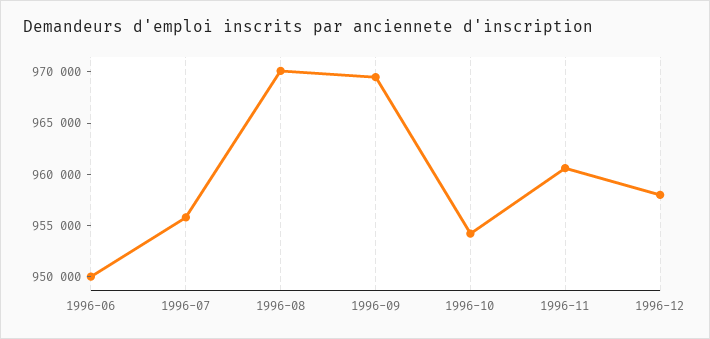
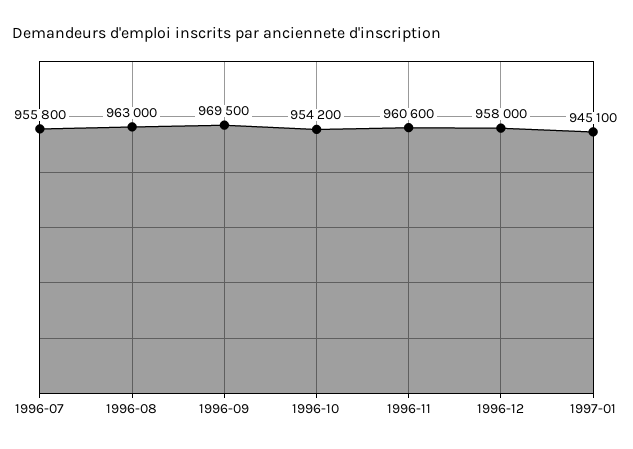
1996-06: 950000 -> none
1996-08: 970000 -> 963000
1997-01: none -> 945100

